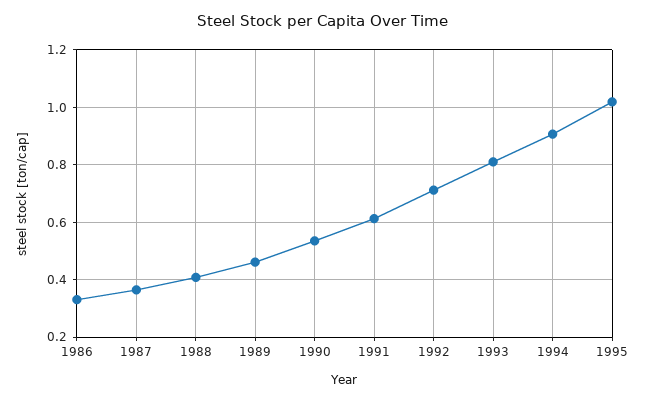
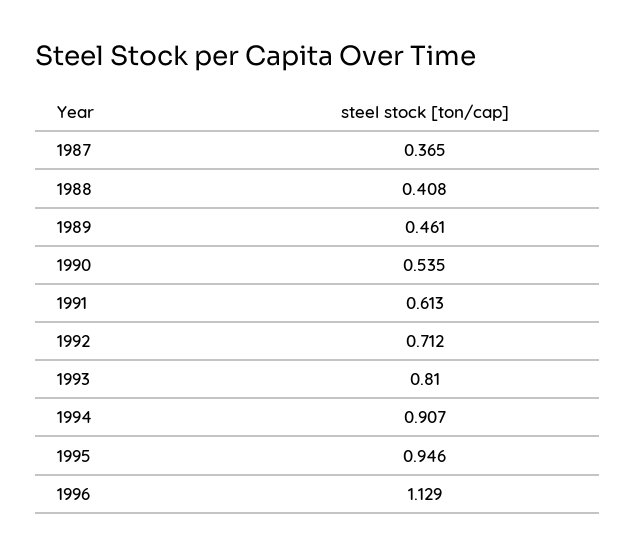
1986: 0.325 -> none
1995: 1.025 -> 0.946
1996: none -> 1.129

